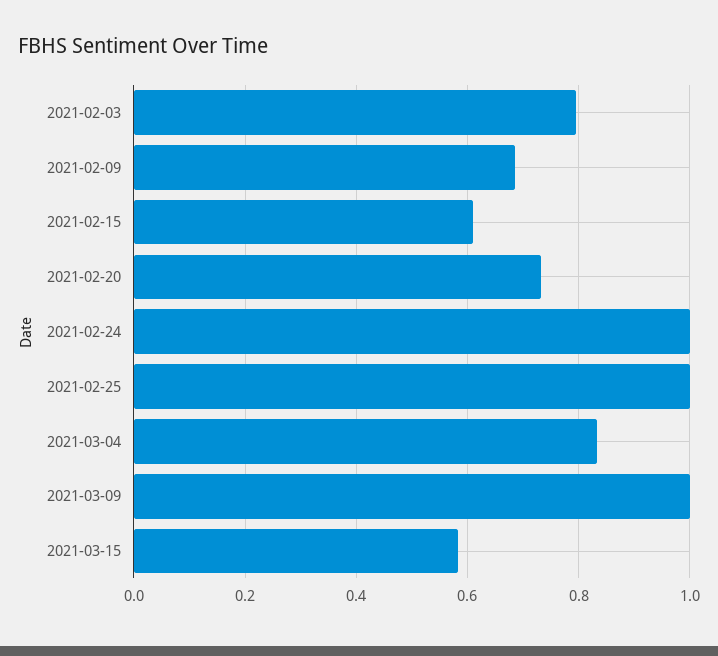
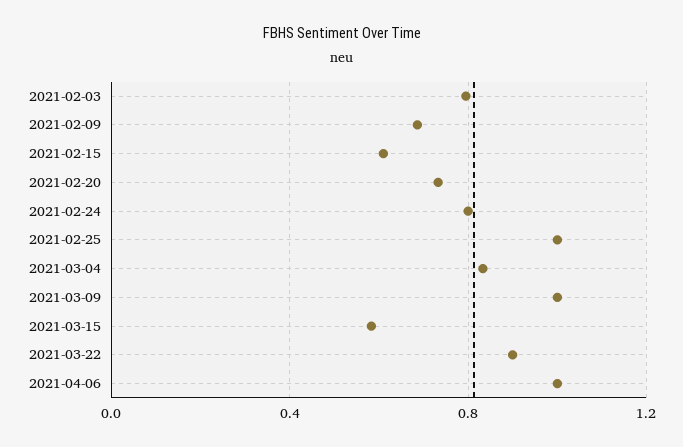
2021-02-24: 1 -> 0.8
2021-03-22: none -> 0.9
2021-04-06: none -> 1

